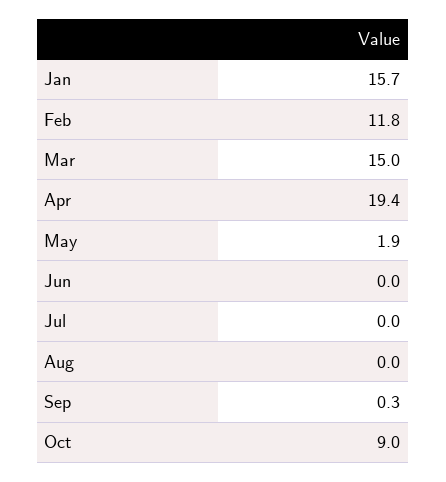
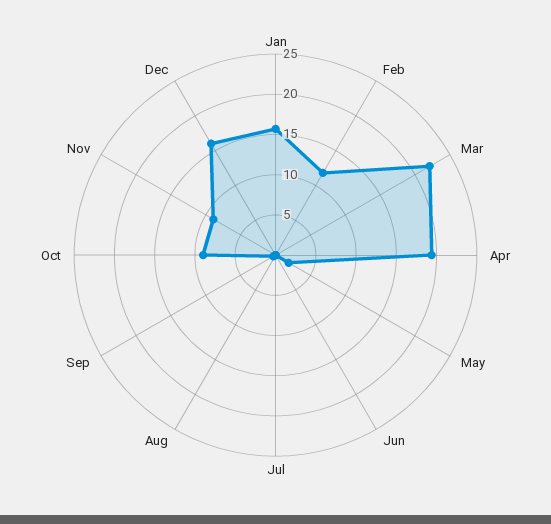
Mar: 15 -> 22
Nov: none -> 9
Dec: none -> 16

